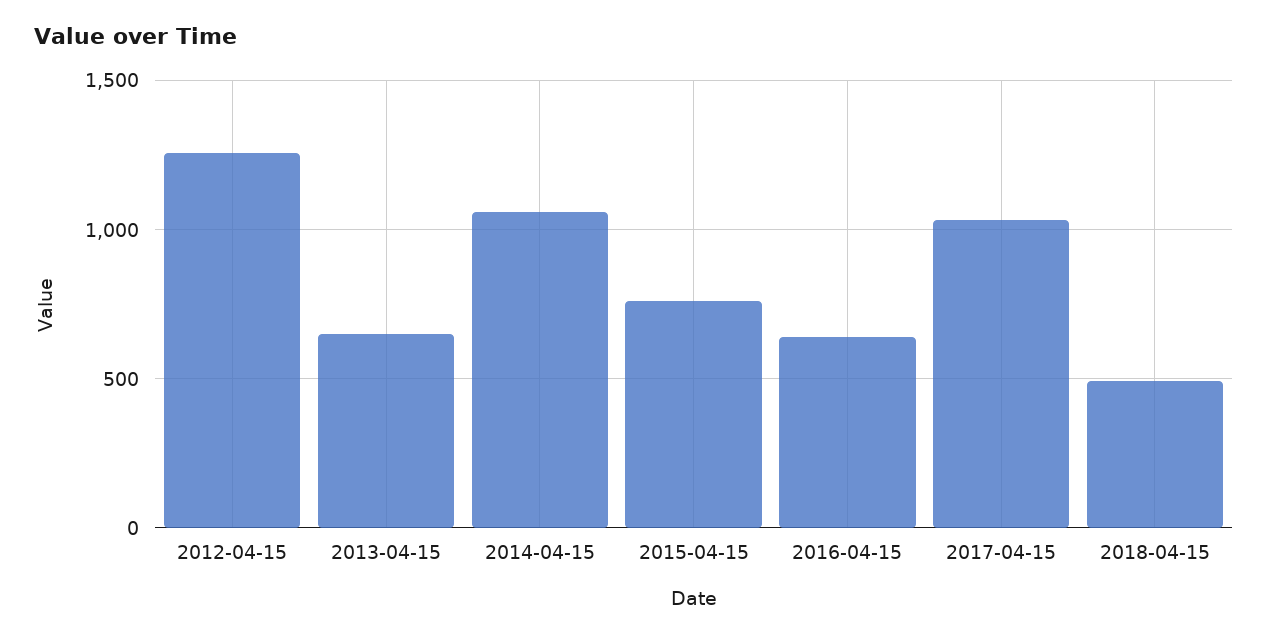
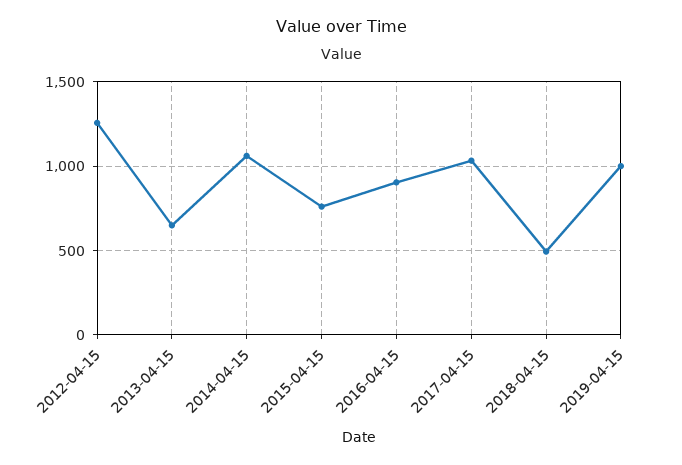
2016-04-15: 650 -> 900
2019-04-15: none -> 1000

